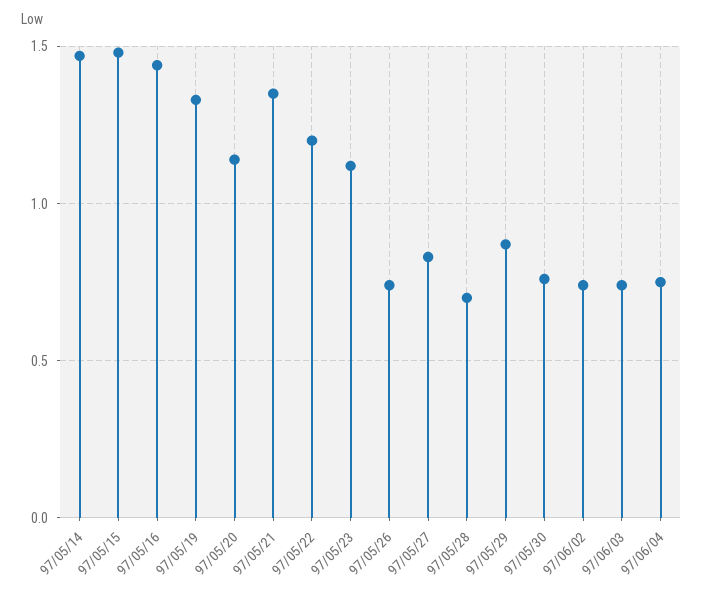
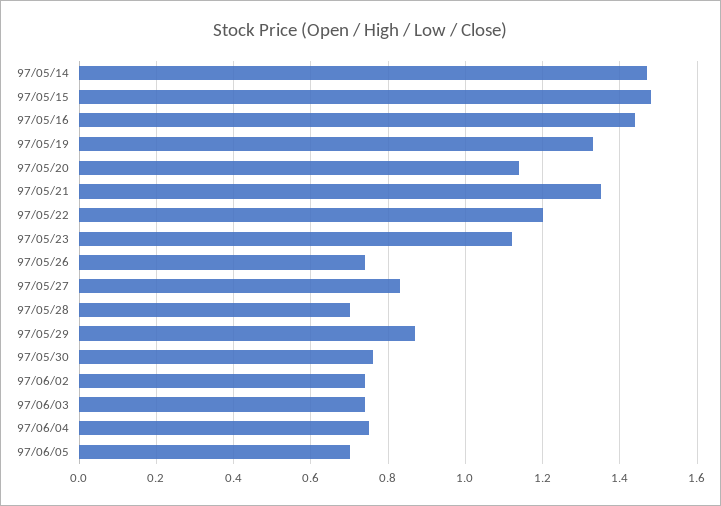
97/06/05: none -> 0.7

